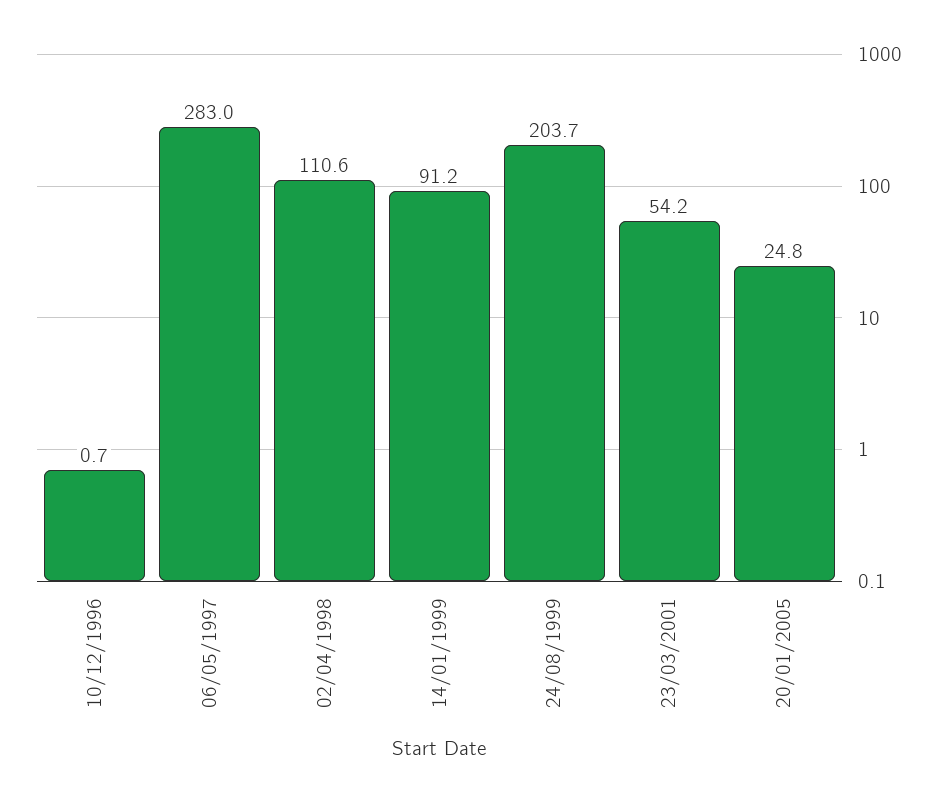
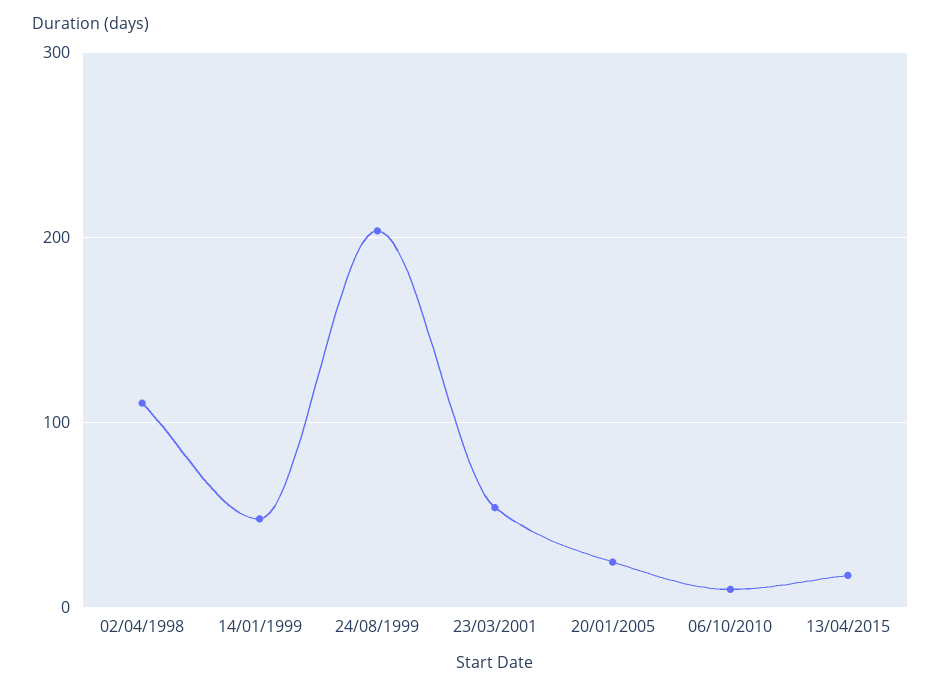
10/12/1996: 0.7 -> none
06/05/1997: 283 -> none
14/01/1999: 91.2 -> 50
06/10/2010: none -> 10
13/04/2015: none -> 20

